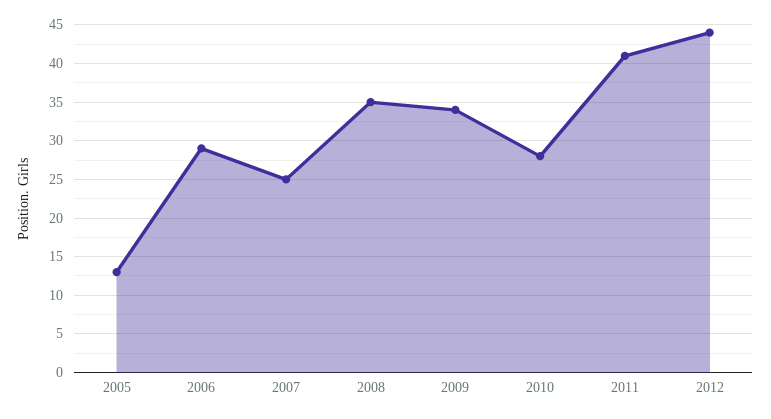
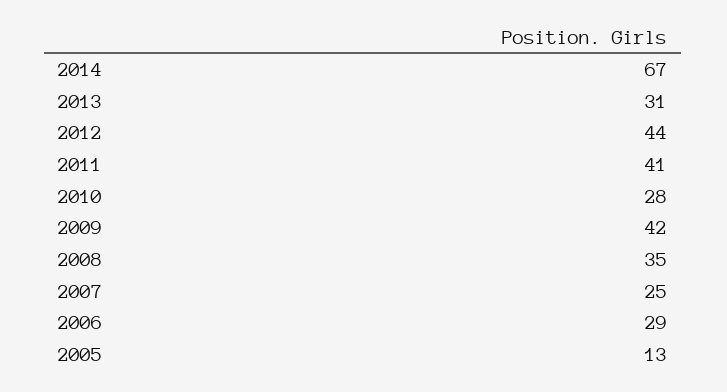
2009: 34 -> 42
2014: none -> 67
2013: none -> 31

